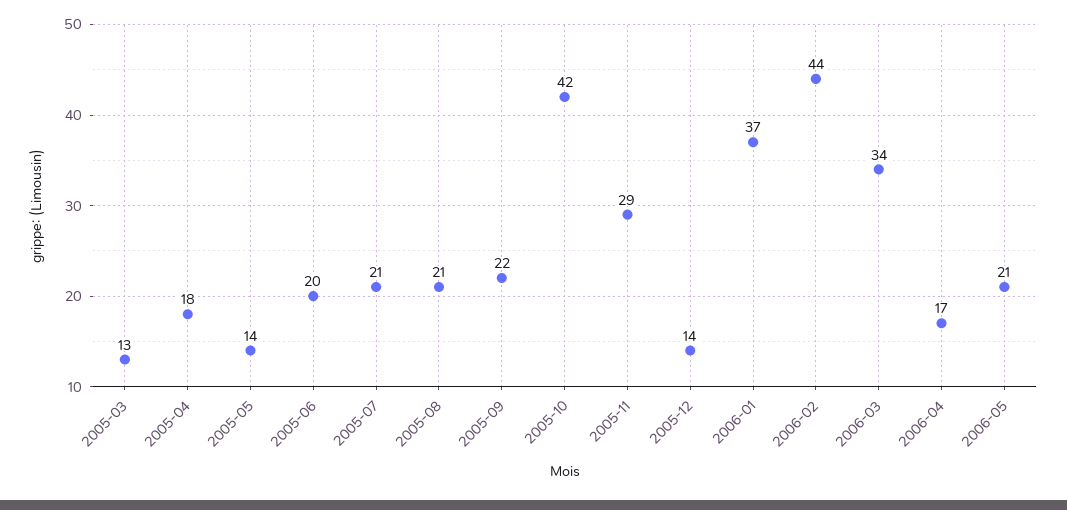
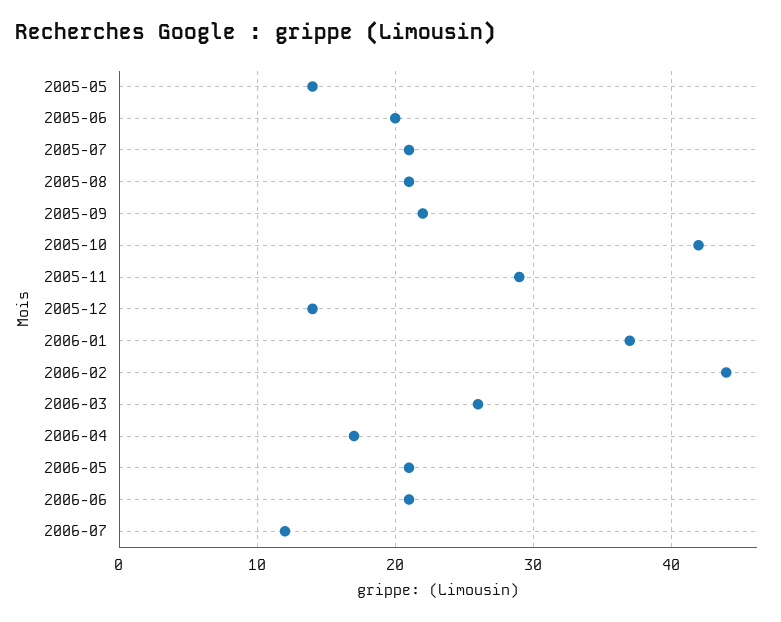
2005-03: 13 -> none
2005-04: 18 -> none
2006-03: 34 -> 26
2006-06: none -> 21
2006-07: none -> 12

